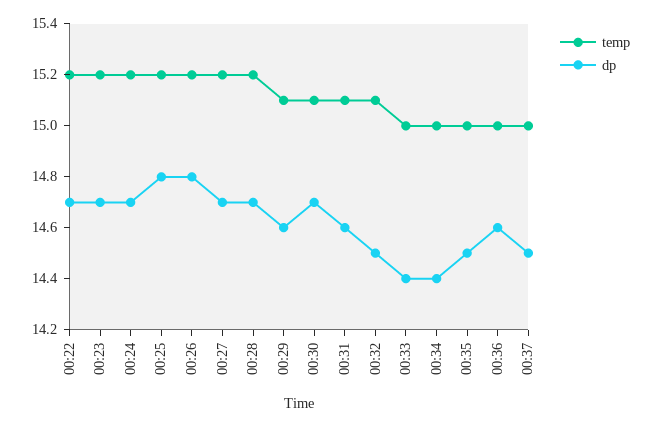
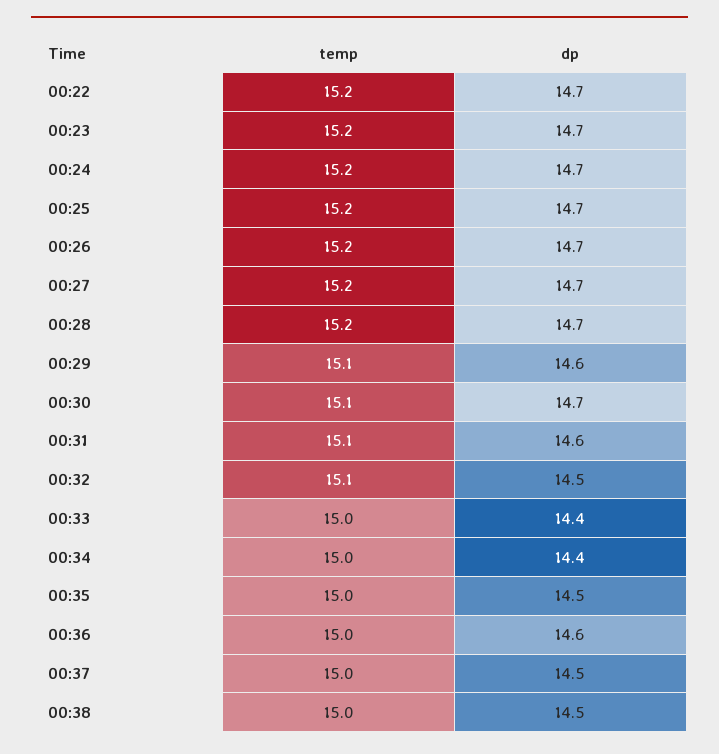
dp, 00:25: 14.8 -> 14.7
dp, 00:26: 14.8 -> 14.7
temp, 00:38: none -> 15
dp, 00:38: none -> 14.5

